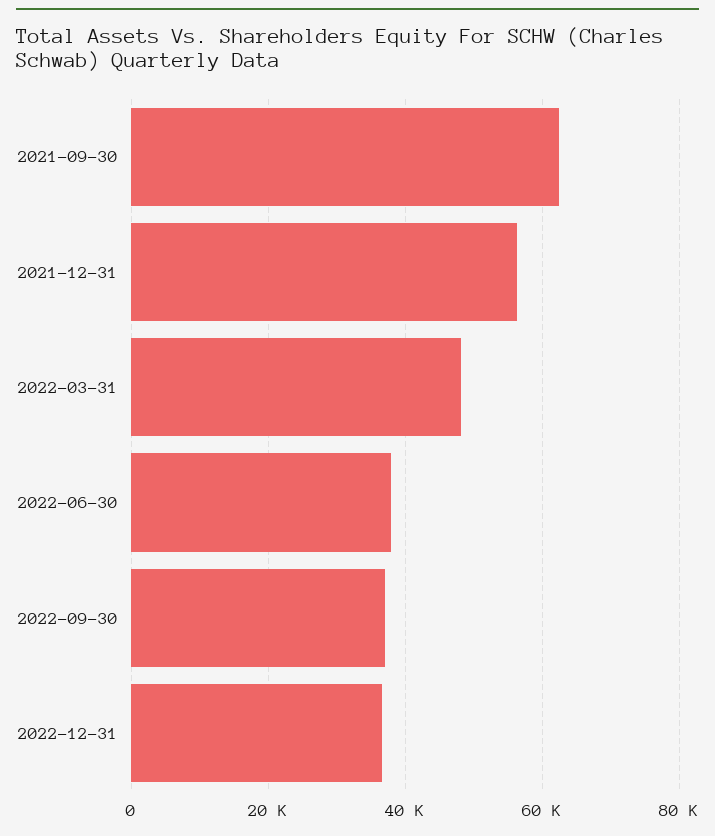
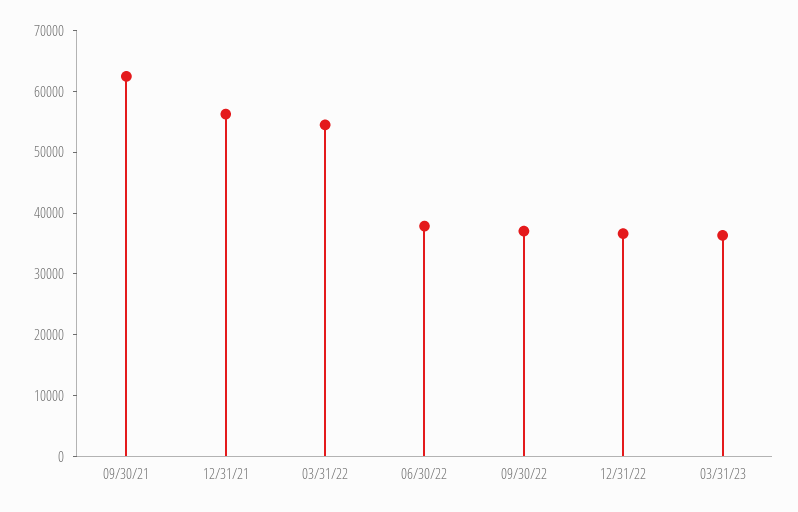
2022-03-31: 48000 -> 54000
03/31/23: none -> 36000

